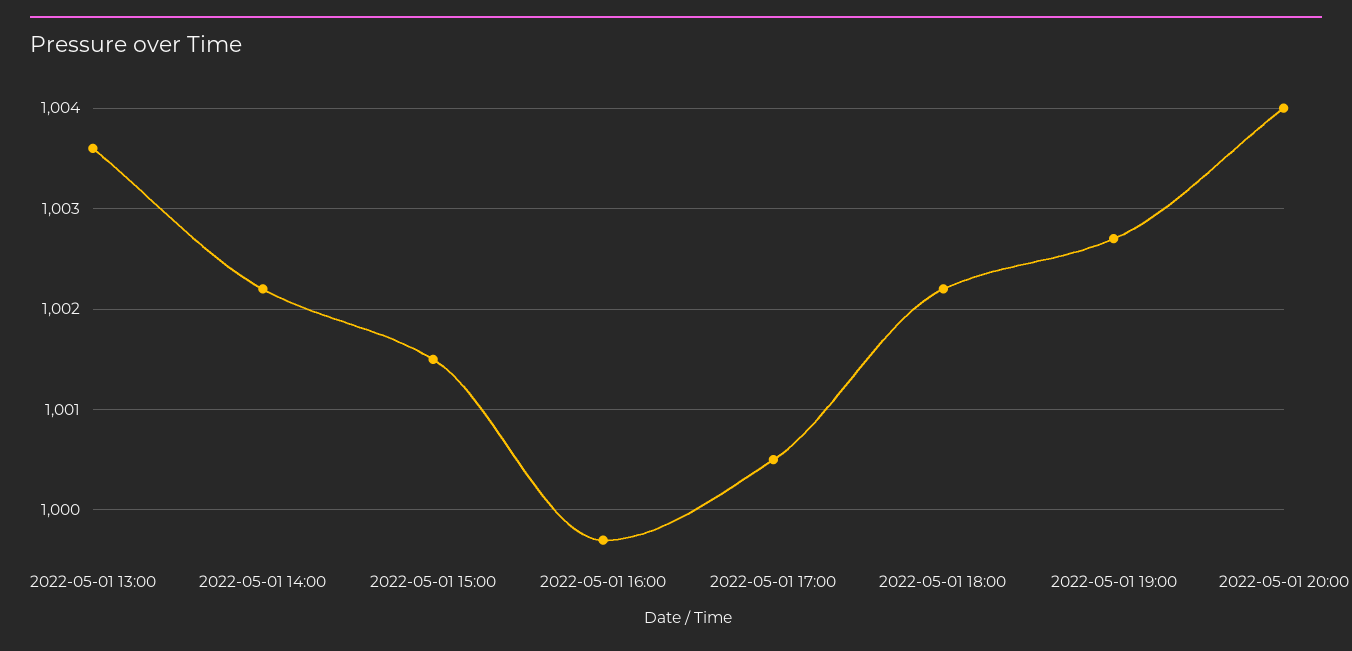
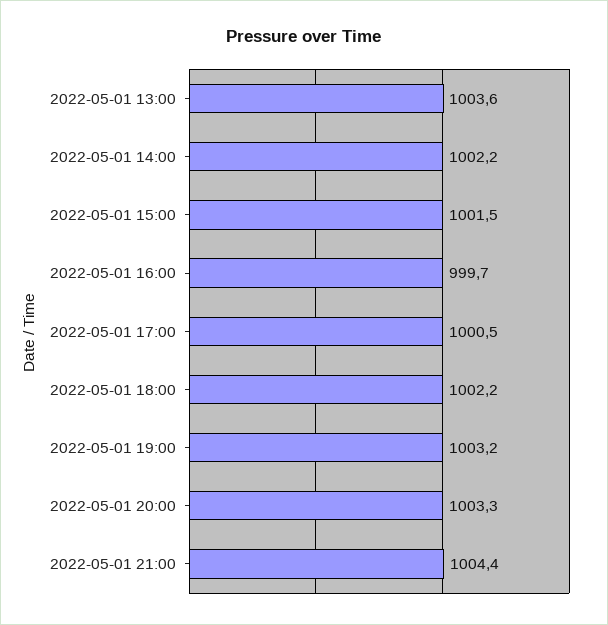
2022-05-01 19:00: 1002.7 -> 1003.2
2022-05-01 20:00: 1004 -> 1003.3
2022-05-01 21:00: none -> 1004.4

